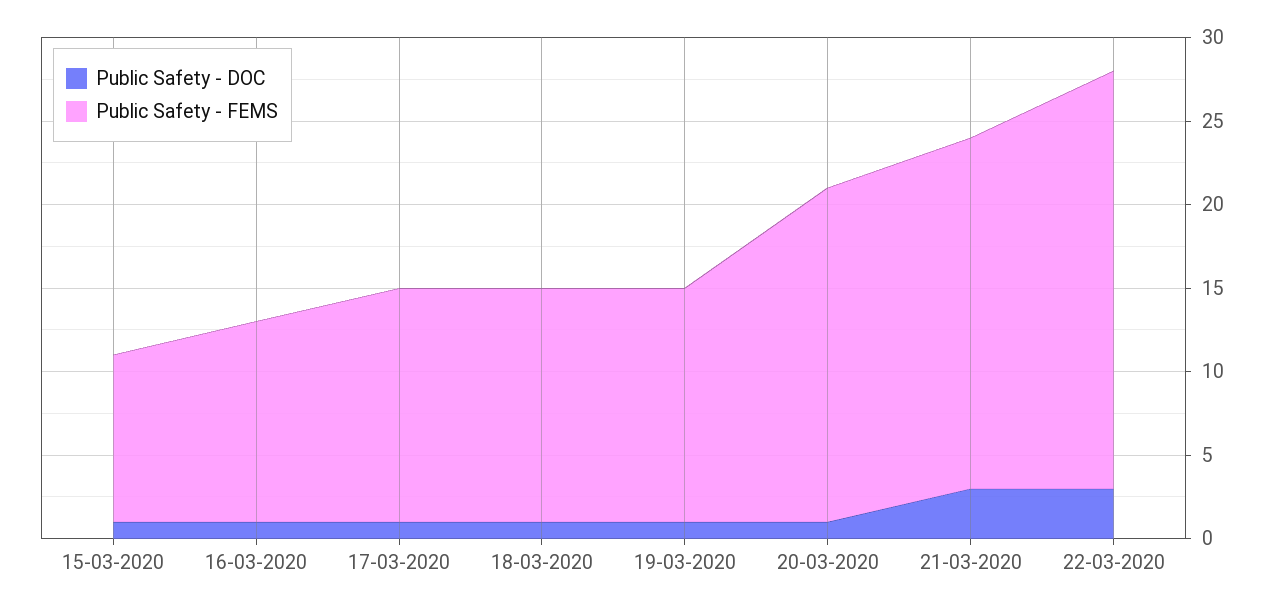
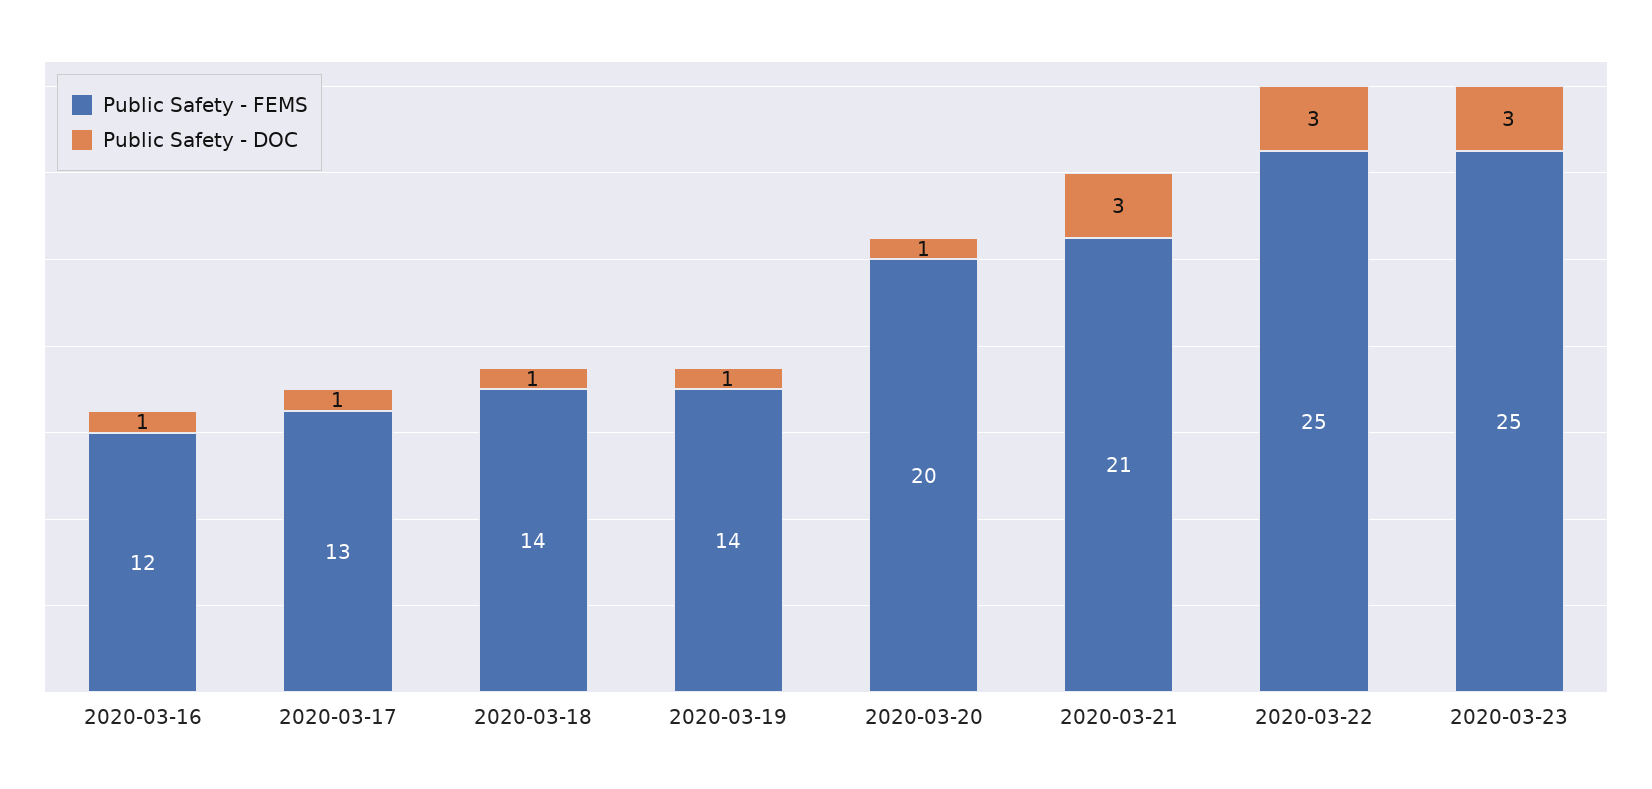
Public Safety - DOC, 15-03-2020: 1 -> none
Public Safety - FEMS, 15-03-2020: 10 -> none
Public Safety - FEMS, 17-03-2020: 14 -> 13
Public Safety - FEMS, 2020-03-23: none -> 25
Public Safety - DOC, 2020-03-23: none -> 3

